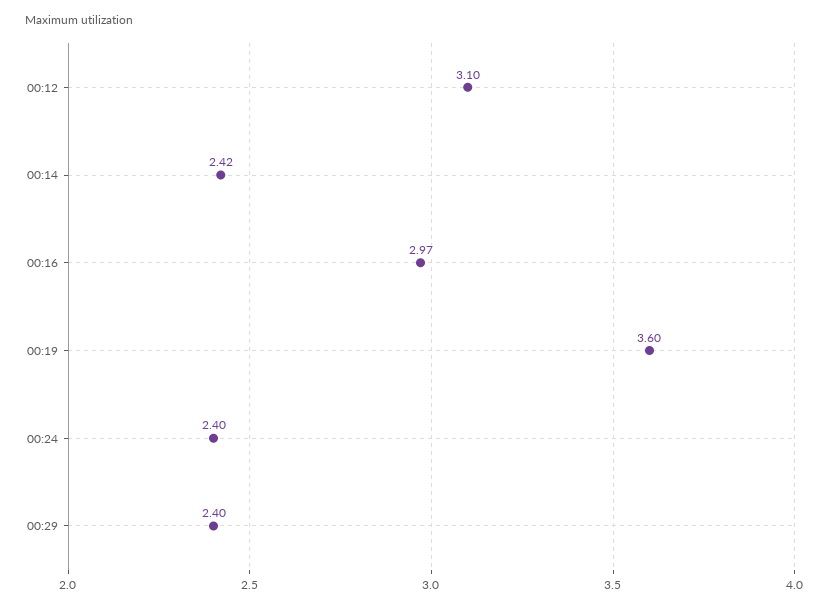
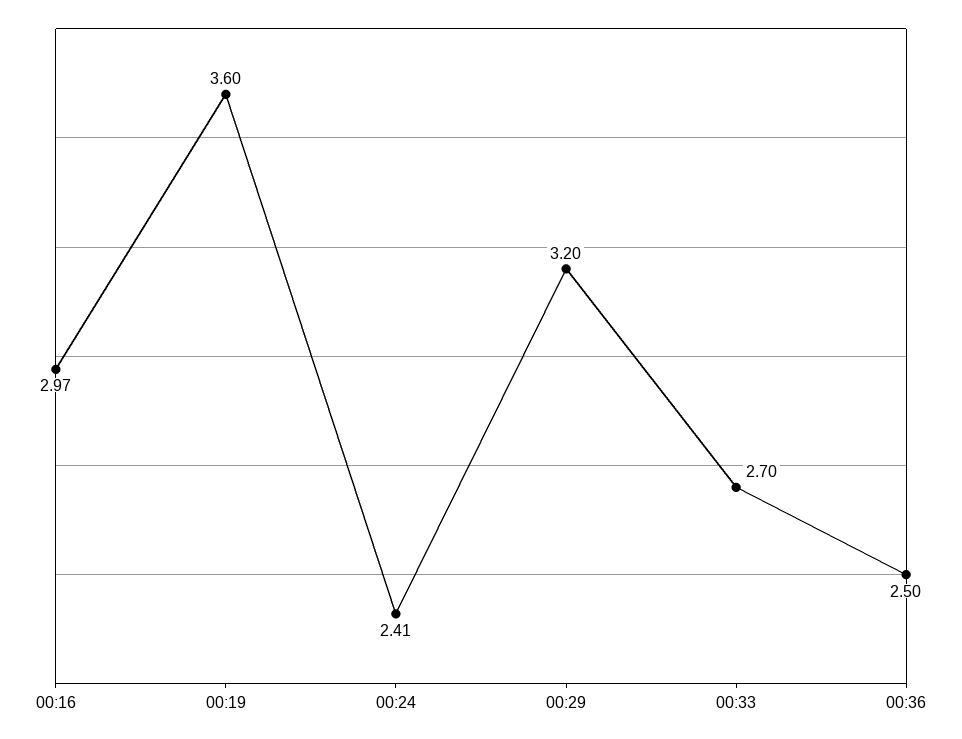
00:12: 3.1 -> none
00:14: 2.42 -> none
00:24: 2.4 -> 2.41
00:29: 2.4 -> 3.2
00:33: none -> 2.7
00:36: none -> 2.5

